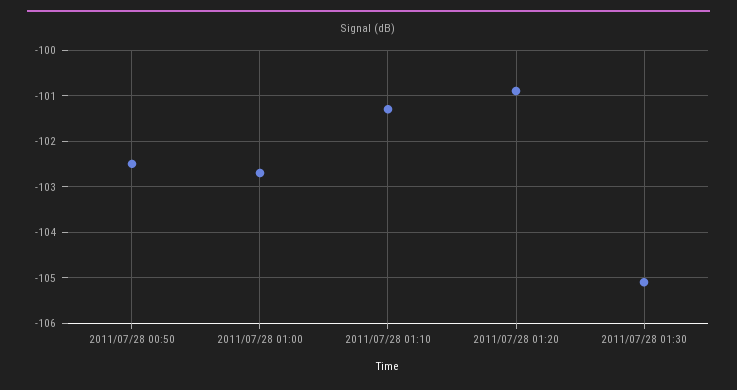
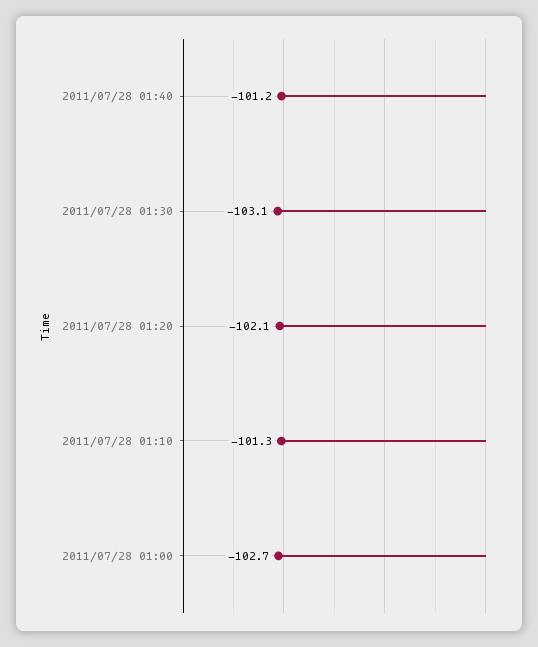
2011/07/28 00:50: -102.5 -> none
2011/07/28 01:20: -101 -> -102.1
2011/07/28 01:30: -105 -> -103.1
2011/07/28 01:40: none -> -101.2

